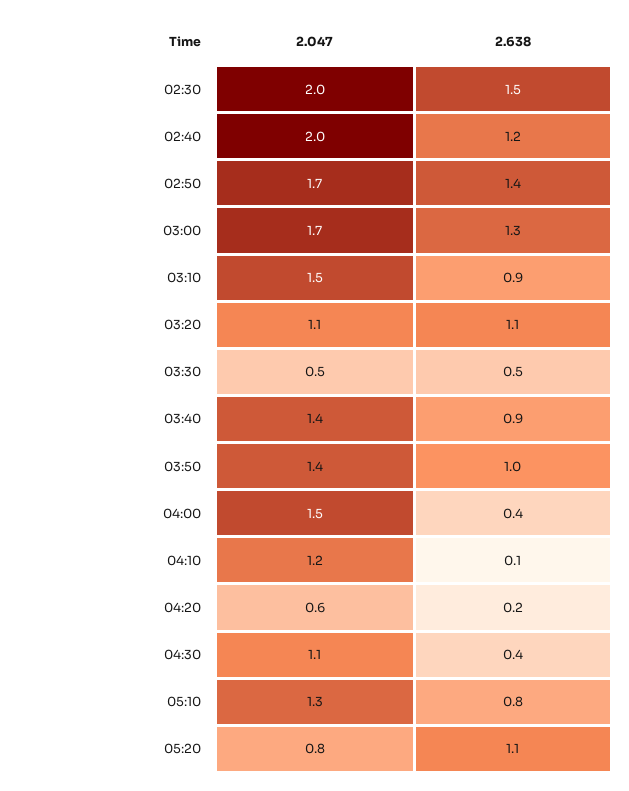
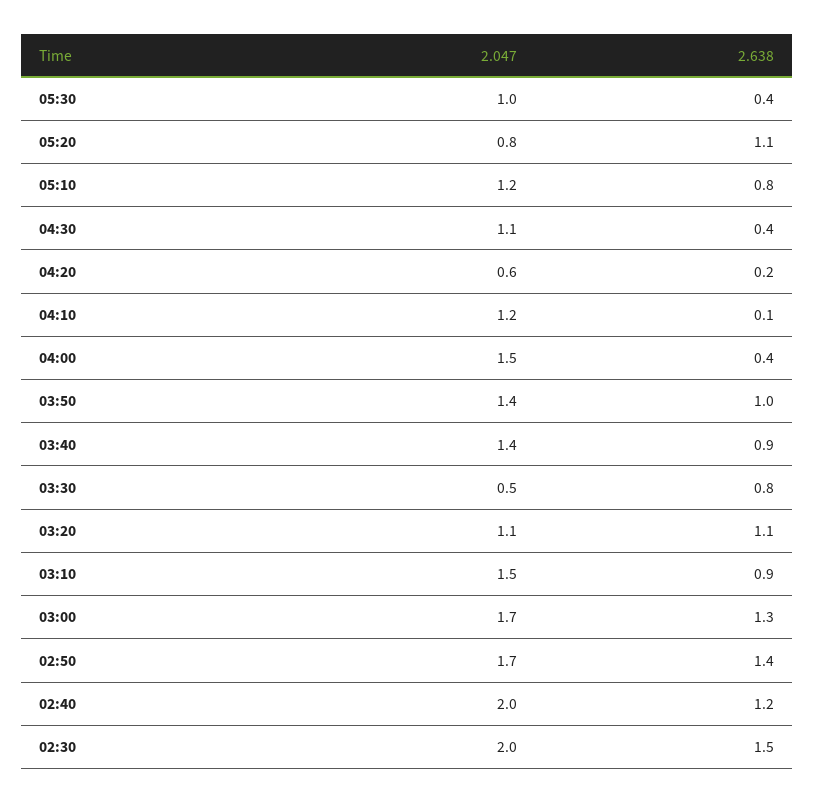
2.638, 03:30: 0.5 -> 0.8
2.047, 05:10: 1.3 -> 1.2
2.047, 05:30: none -> 1
2.638, 05:30: none -> 0.4

